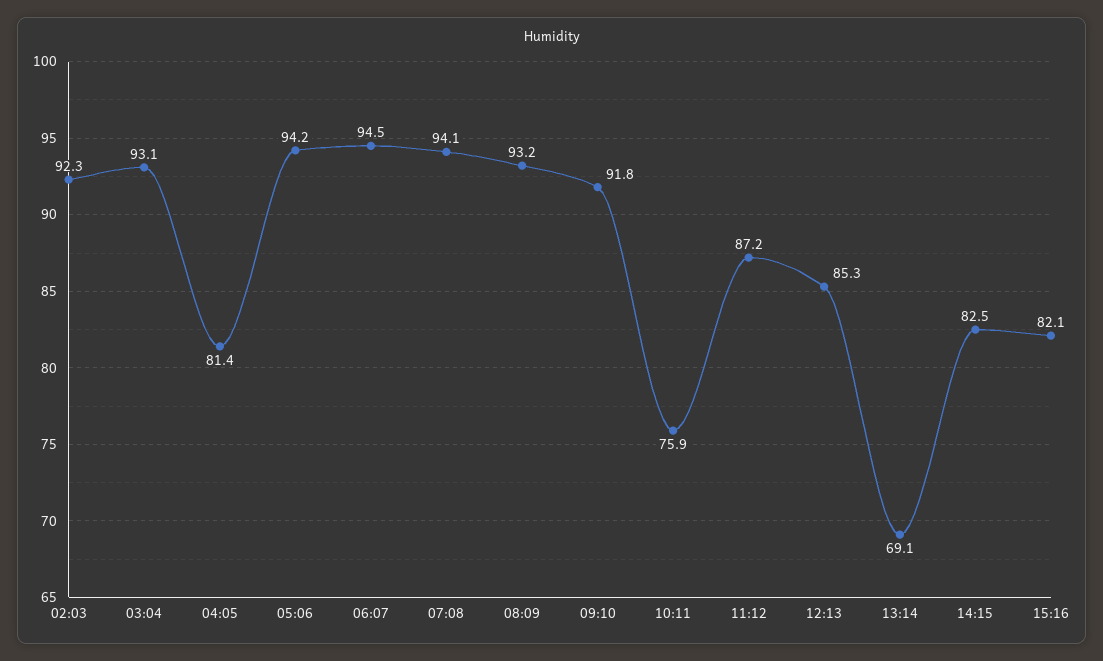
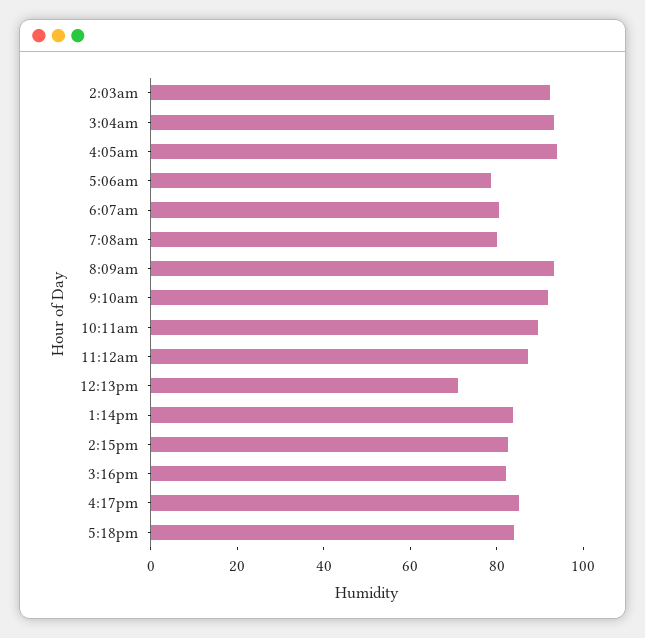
04:05: 81.4 -> 95
05:06: 94.2 -> 80
06:07: 94.5 -> 80
07:08: 94.1 -> 80
10:11: 75.9 -> 90
12:13: 85.3 -> 70
13:14: 69.1 -> 85
4:17pm: none -> 85
5:18pm: none -> 85

